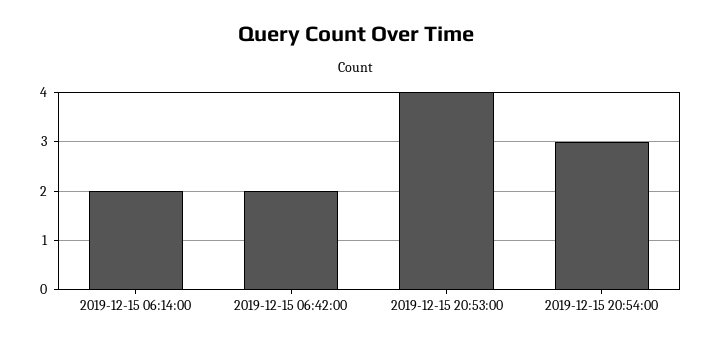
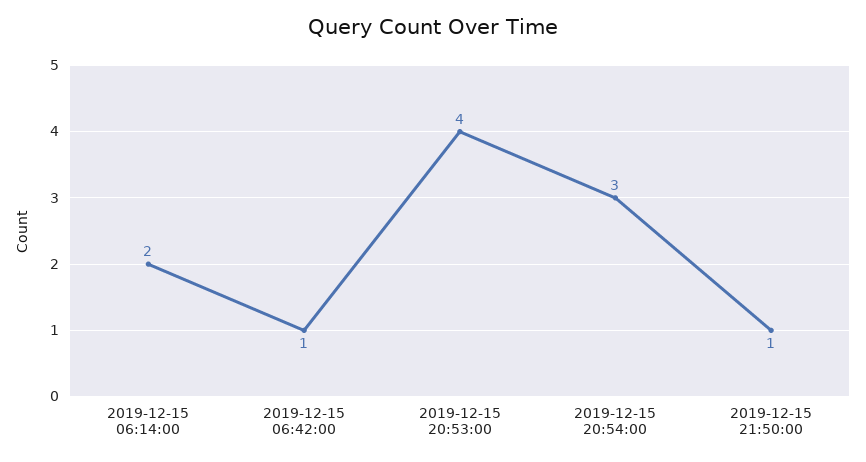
2019-12-15 06:42:00: 2 -> 1
2019-12-15 21:50:00: none -> 1

